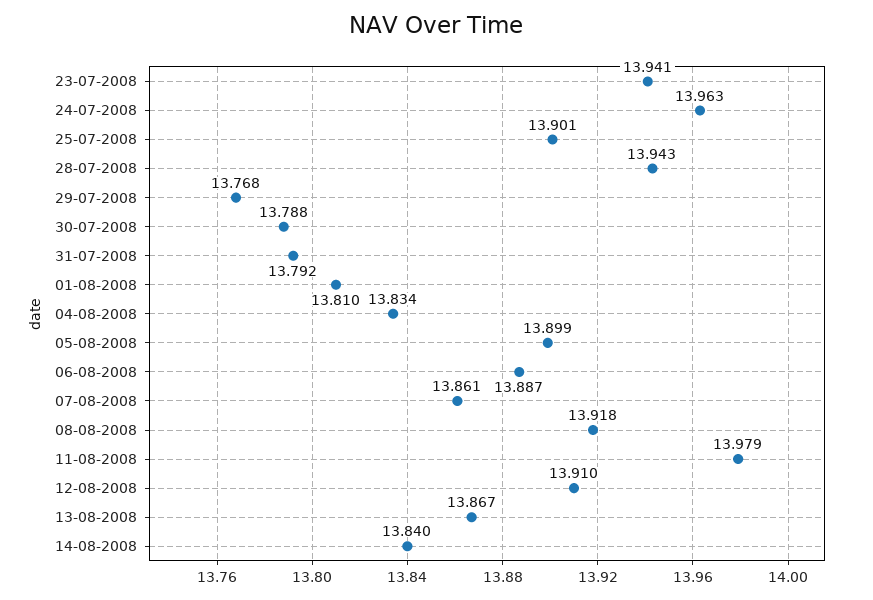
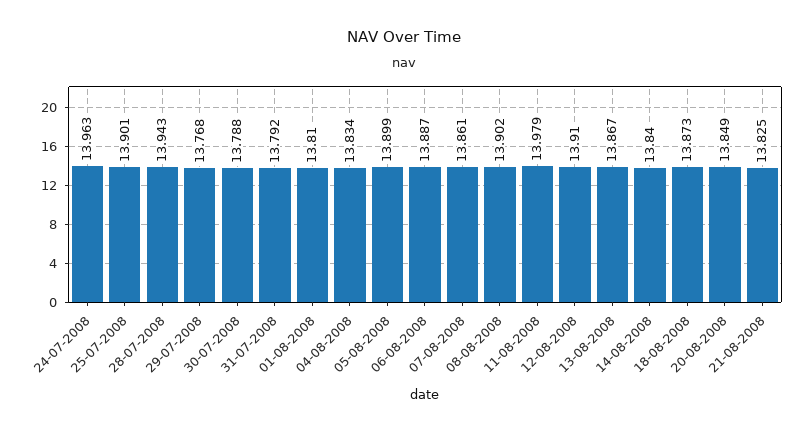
23-07-2008: 13.941 -> none
08-08-2008: 13.918 -> 13.902
18-08-2008: none -> 13.873
20-08-2008: none -> 13.849
21-08-2008: none -> 13.825

